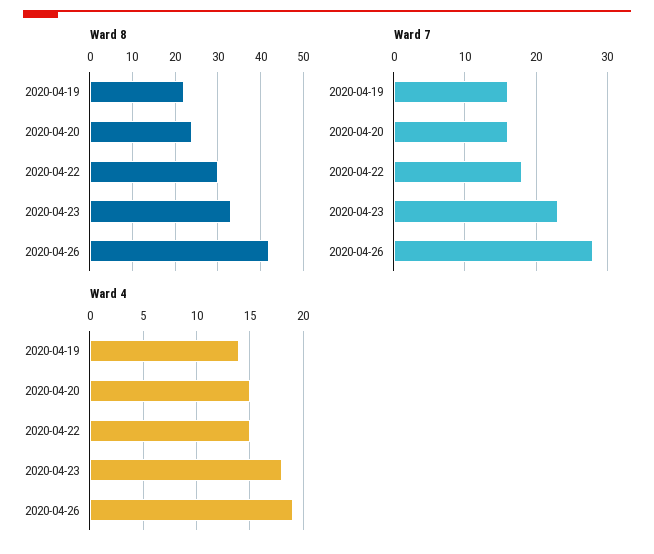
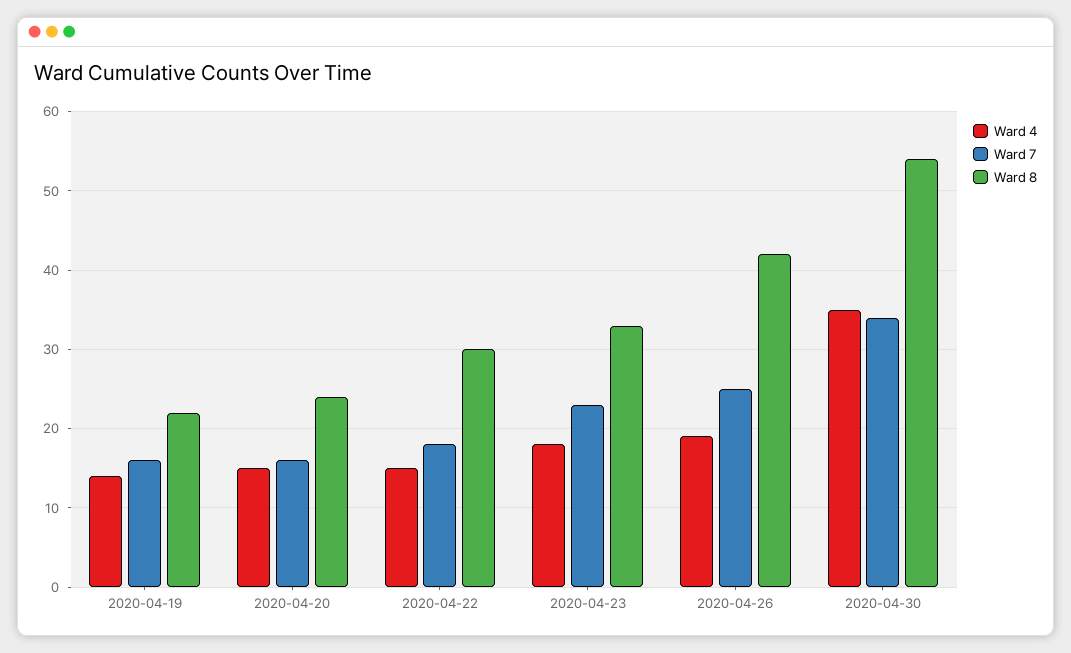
Ward 7, 2020-04-26: 28 -> 25
Ward 4, 2020-04-30: none -> 35
Ward 7, 2020-04-30: none -> 34
Ward 8, 2020-04-30: none -> 54

